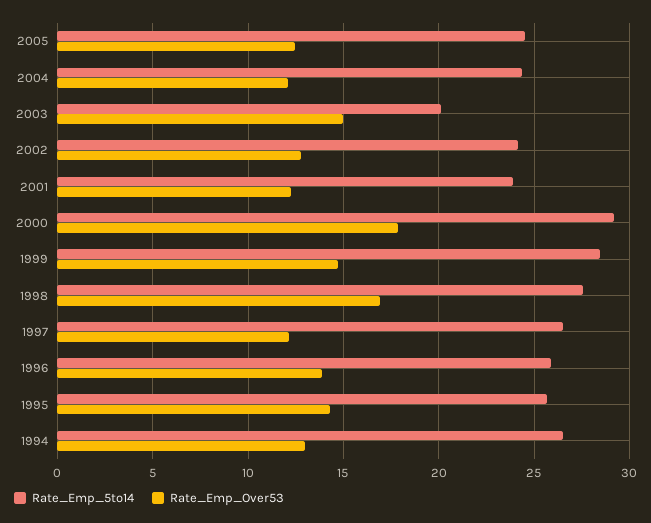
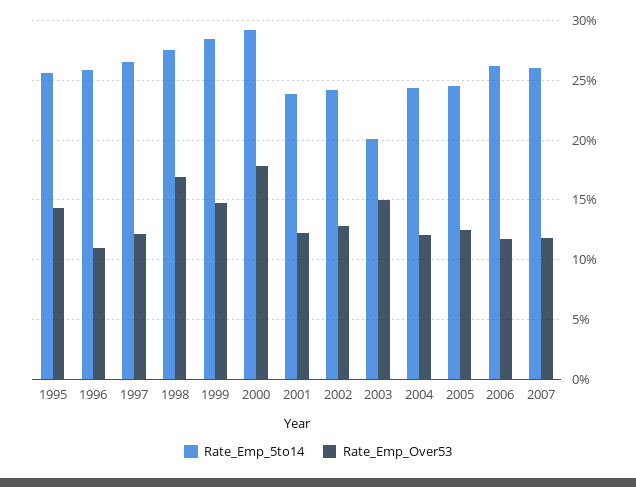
Rate_Emp_Over53, 1996: 14 -> 11
Rate_Emp_5to14, 1994: 26.5 -> none
Rate_Emp_Over53, 1994: 13 -> none
Rate_Emp_5to14, 2006: none -> 26
Rate_Emp_Over53, 2006: none -> 12
Rate_Emp_5to14, 2007: none -> 26
Rate_Emp_Over53, 2007: none -> 12

